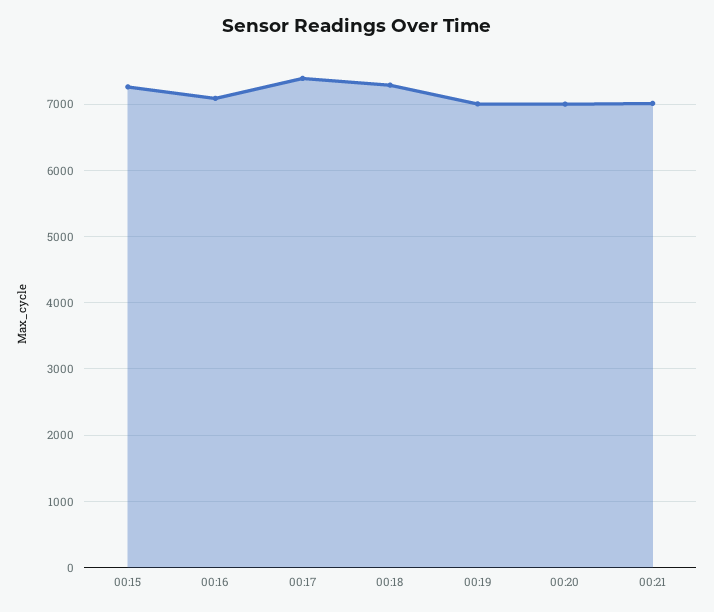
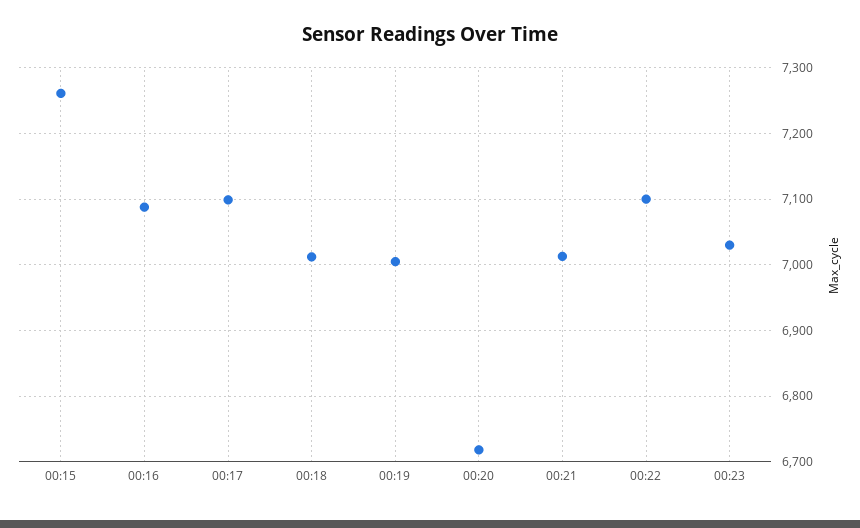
00:17: 7400 -> 7100
00:18: 7300 -> 7010
00:20: 7000 -> 6720
00:22: none -> 7100
00:23: none -> 7030

